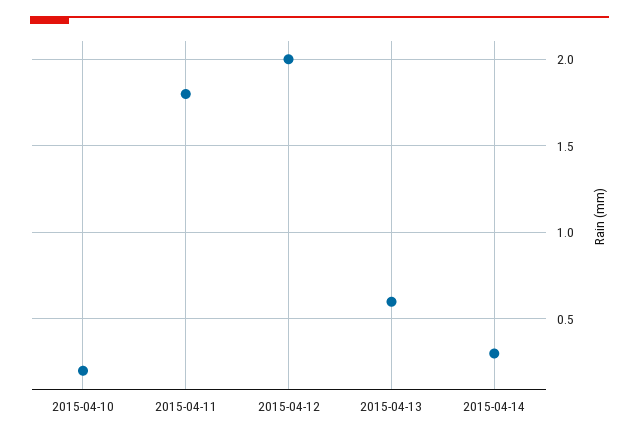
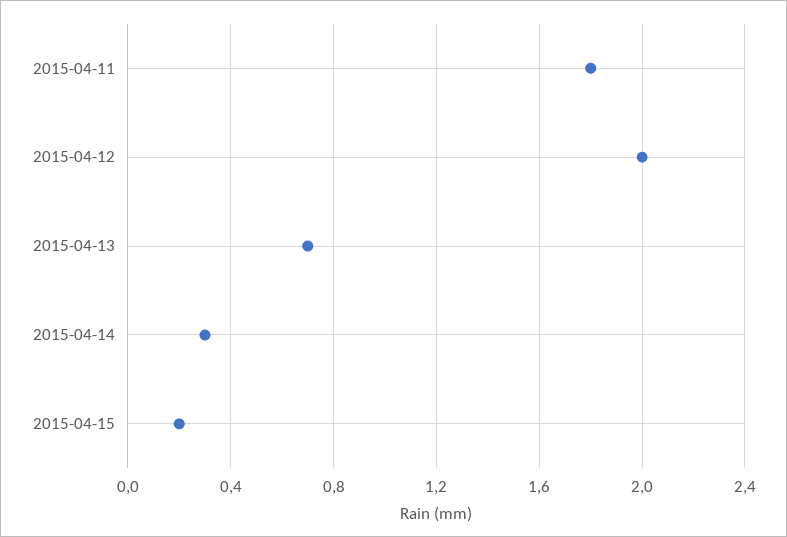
2015-04-10: 0.2 -> none
2015-04-13: 0.6 -> 0.7
2015-04-15: none -> 0.2

